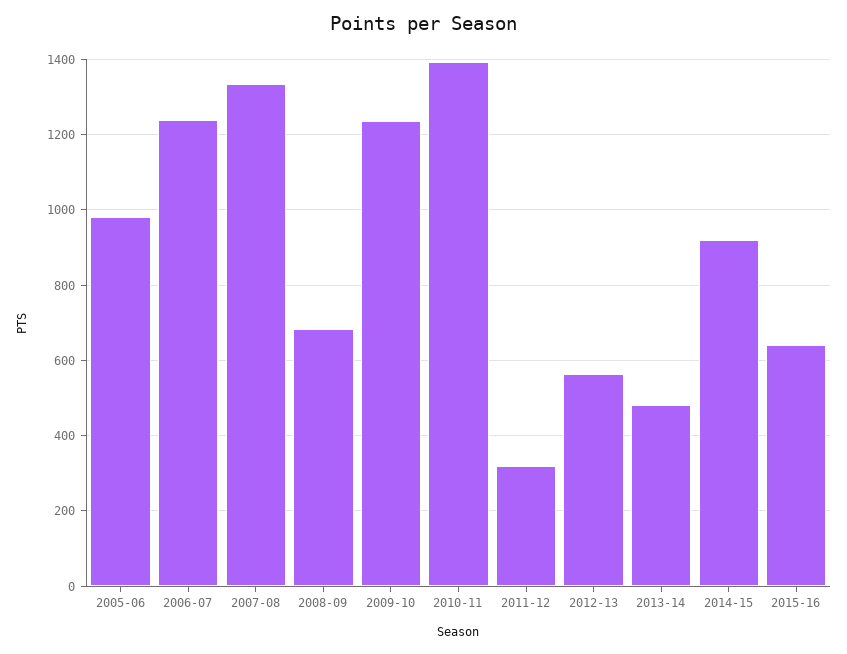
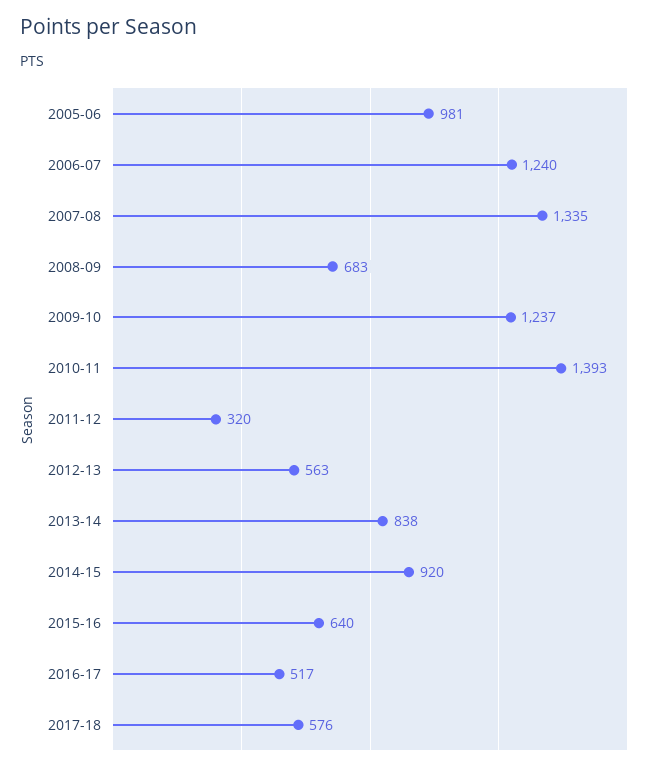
2013-14: 480 -> 838
2016-17: none -> 517
2017-18: none -> 576

